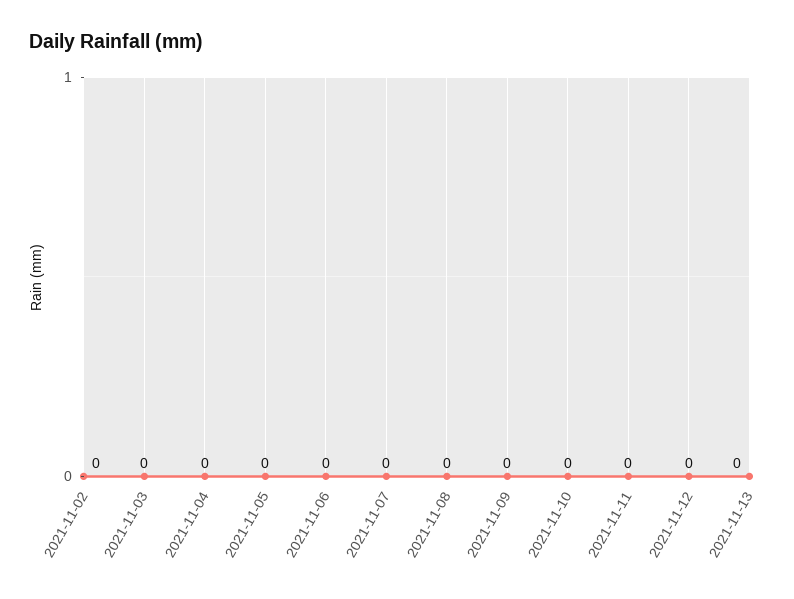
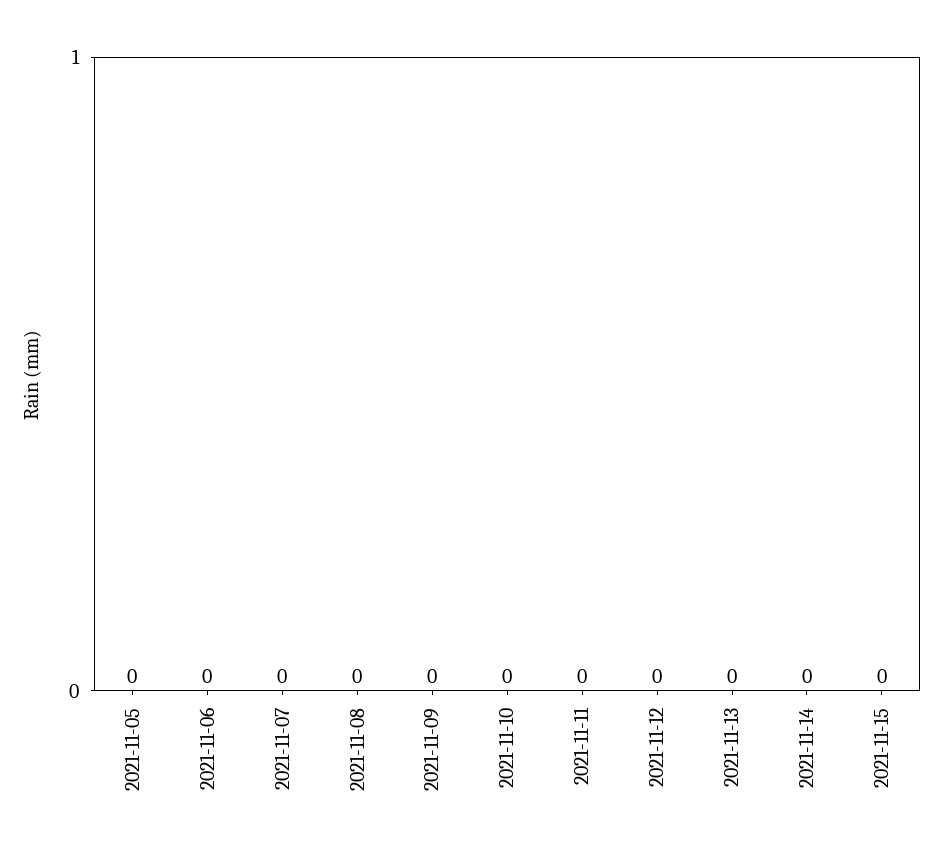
2021-11-02: 0 -> none
2021-11-03: 0 -> none
2021-11-04: 0 -> none
2021-11-14: none -> 0
2021-11-15: none -> 0

